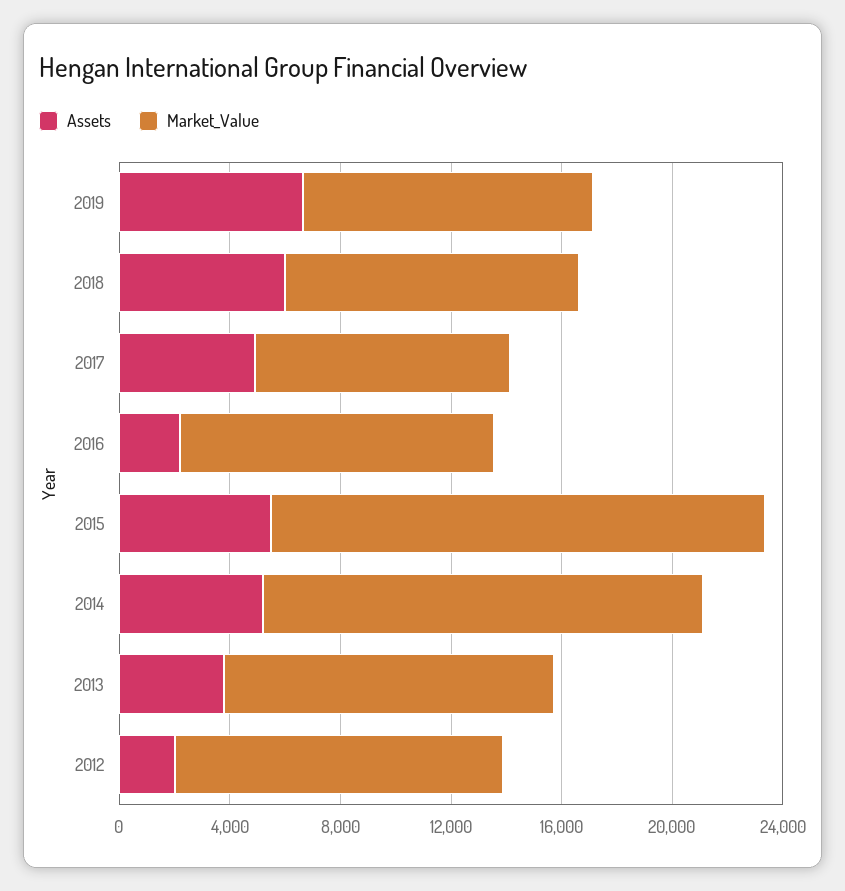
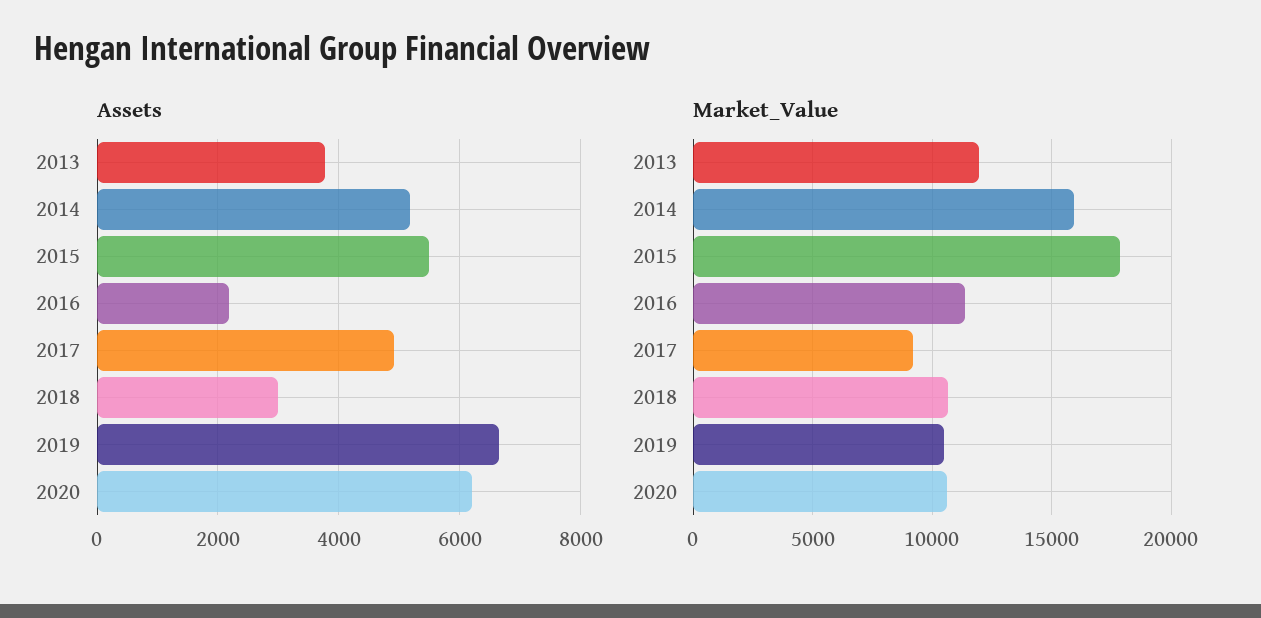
Assets, 2018: 6000 -> 3000
Assets, 2012: 2000 -> none
Market_Value, 2012: 12000 -> none
Assets, 2020: none -> 6200
Market_Value, 2020: none -> 10500

